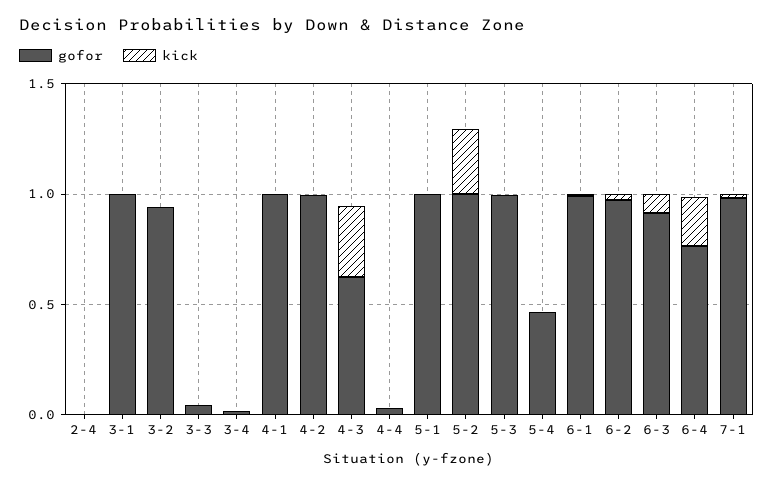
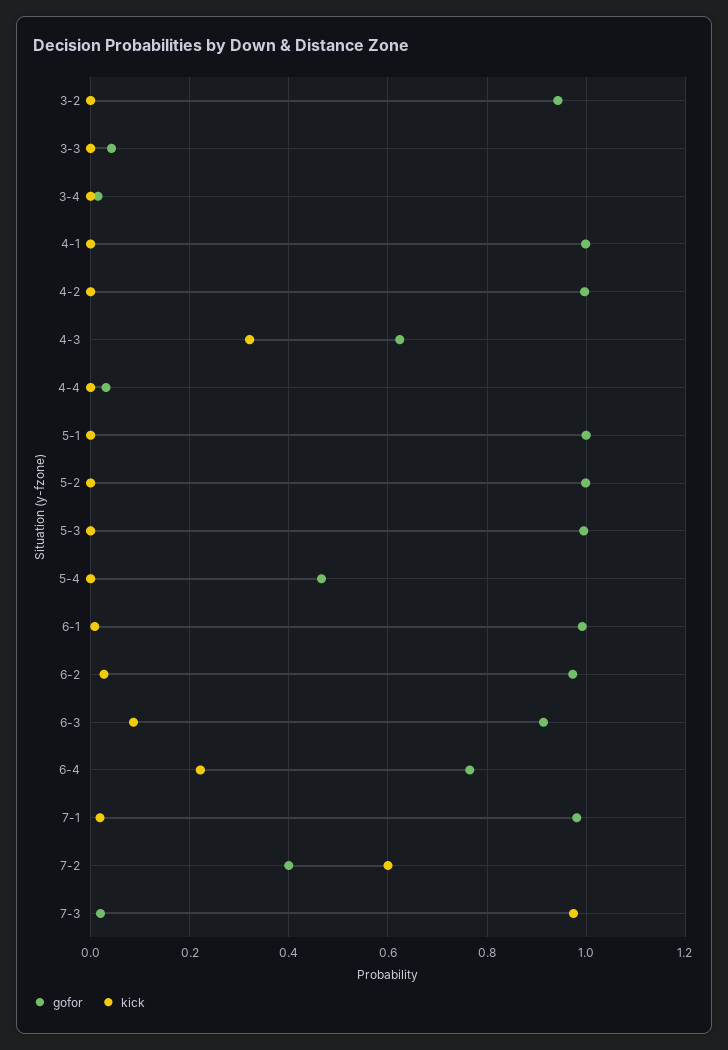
gofor, 2-4: 0 -> none
kick, 2-4: 0 -> none
gofor, 3-1: 1 -> none
kick, 3-1: 0 -> none
kick, 5-2: 0.3 -> 0
gofor, 7-2: none -> 0.4
kick, 7-2: none -> 0.6
gofor, 7-3: none -> 0.02
kick, 7-3: none -> 0.98

